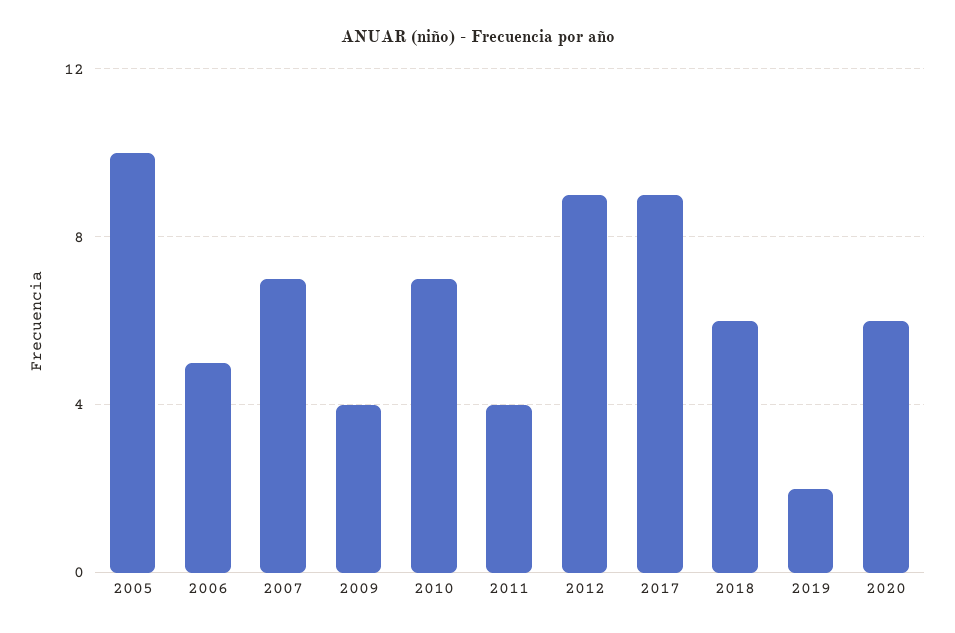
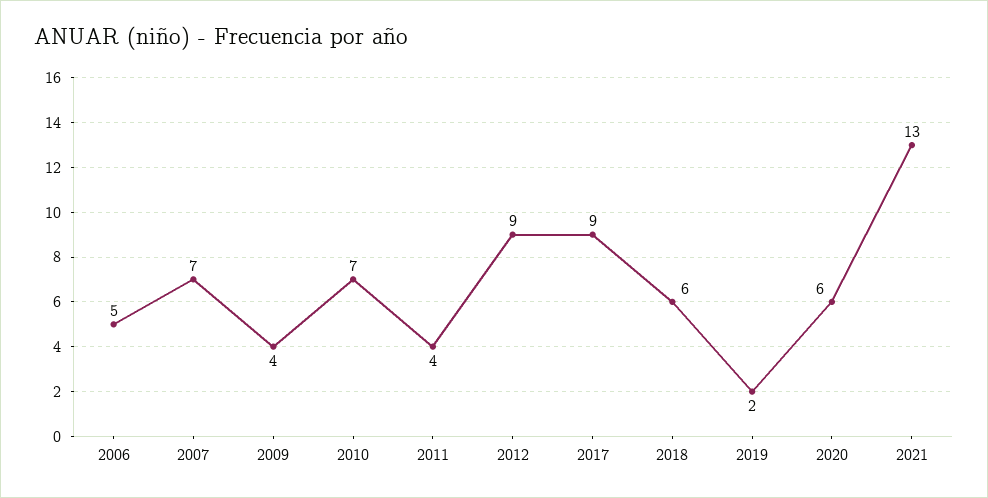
2005: 10 -> none
2021: none -> 13

